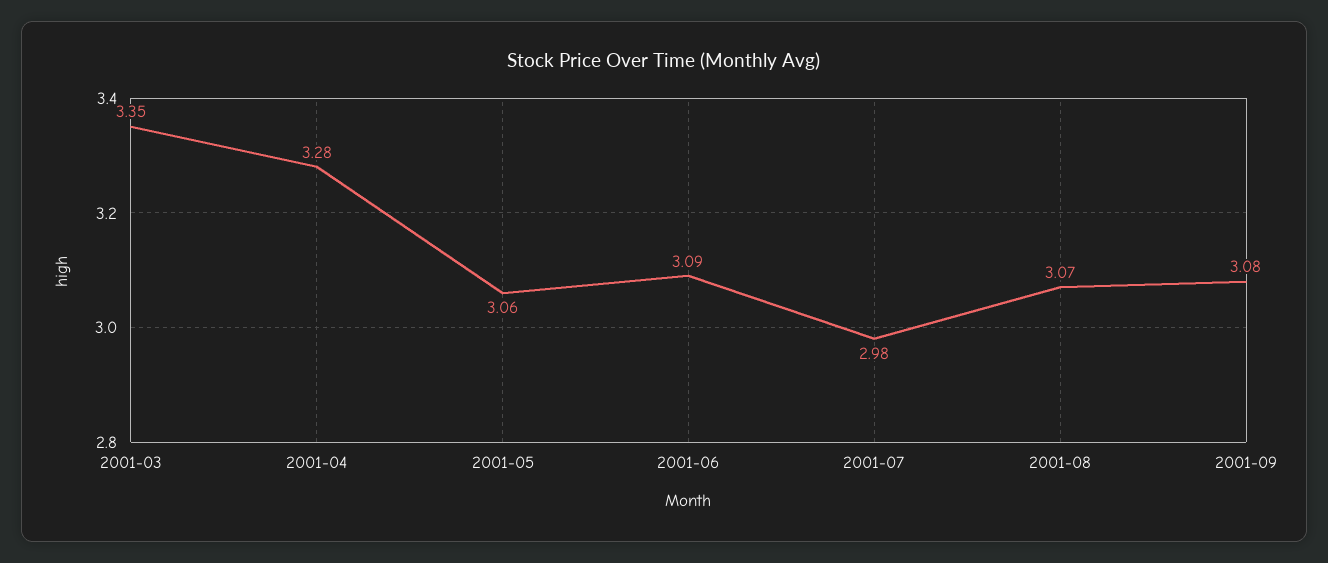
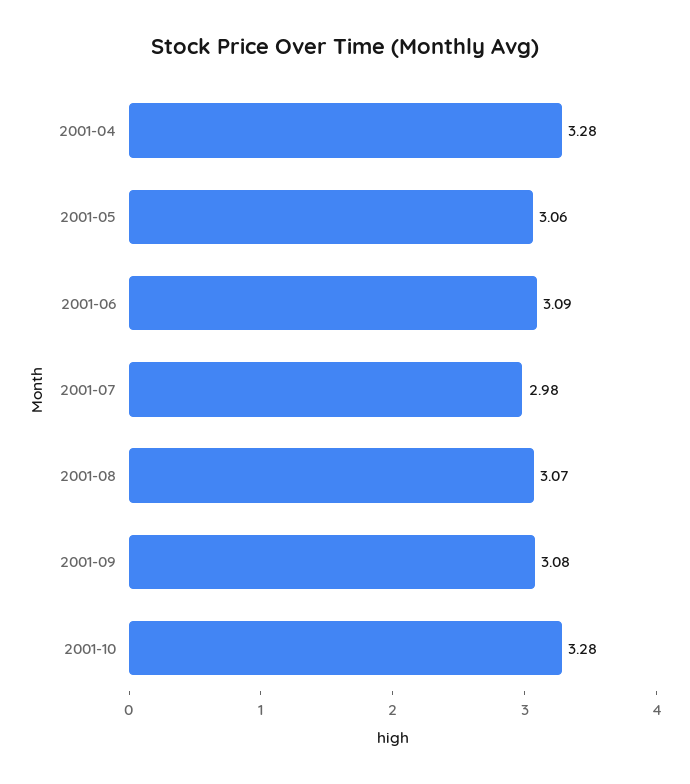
2001-03: 3.35 -> none
2001-10: none -> 3.28

